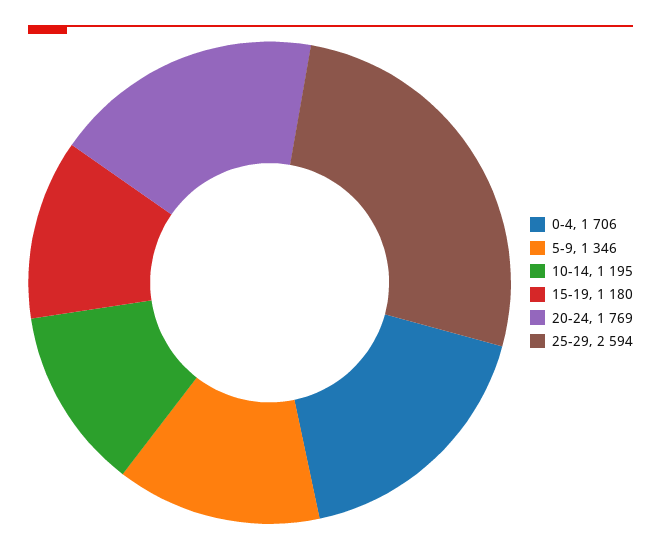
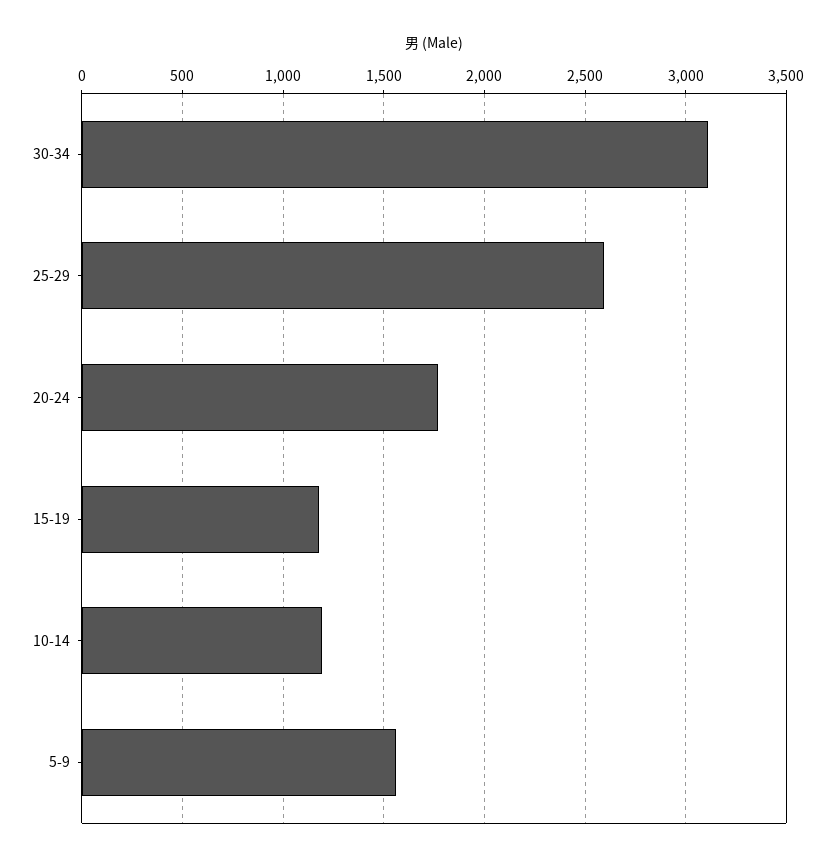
0-4: 1706 -> none
5-9: 1346 -> 1550
30-34: none -> 3100

